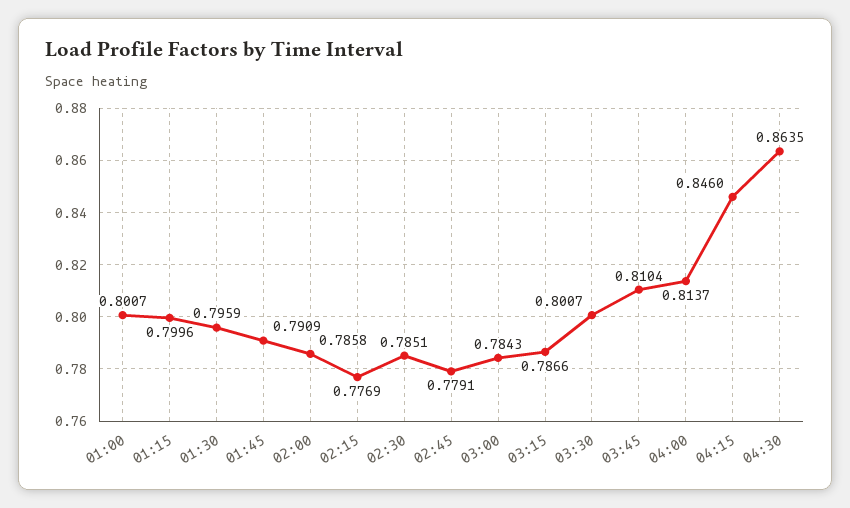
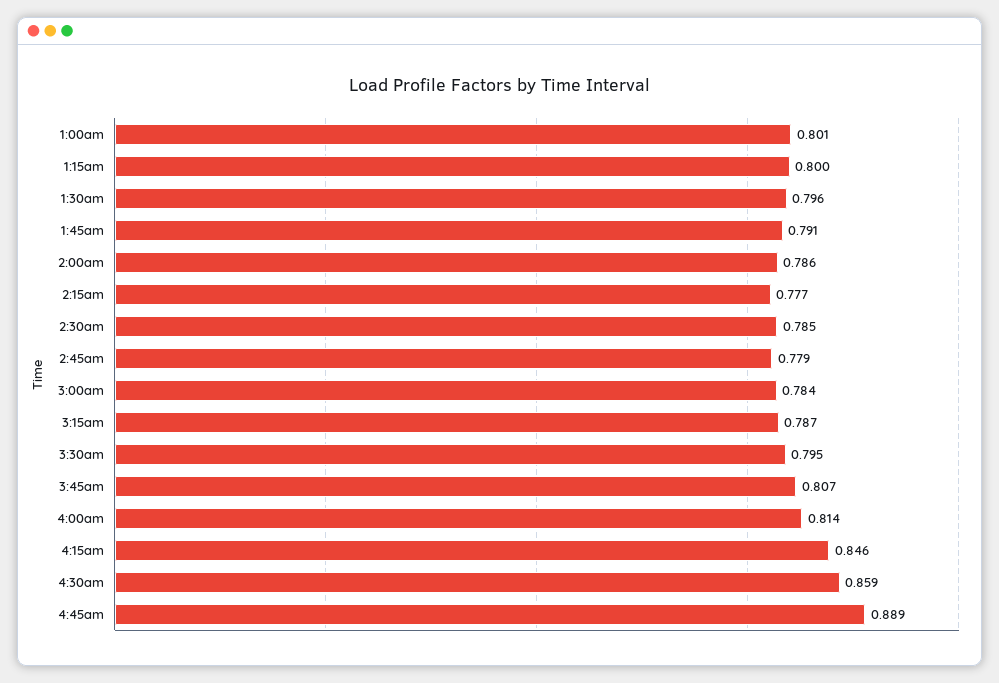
03:30: 0.8007 -> 0.795
03:45: 0.8104 -> 0.807
04:30: 0.8635 -> 0.859
4:45am: none -> 0.889

